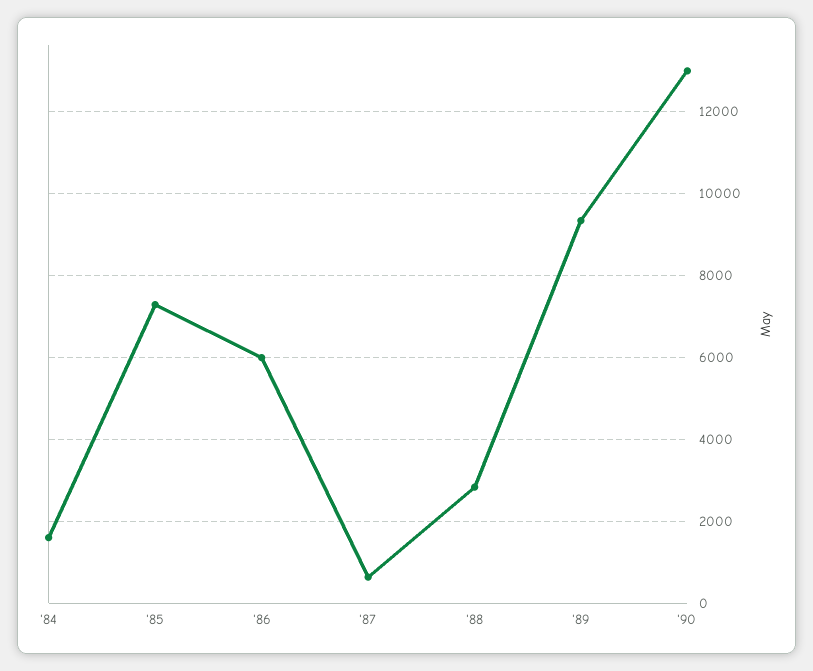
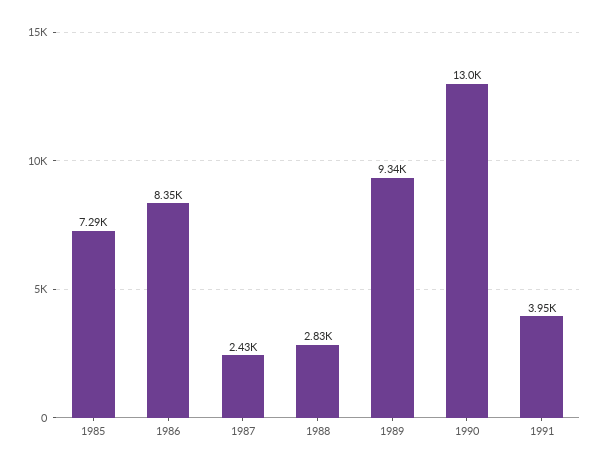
'84: 1600 -> none
'86: 6000 -> 8350
'87: 600 -> 2430
1991: none -> 3950

